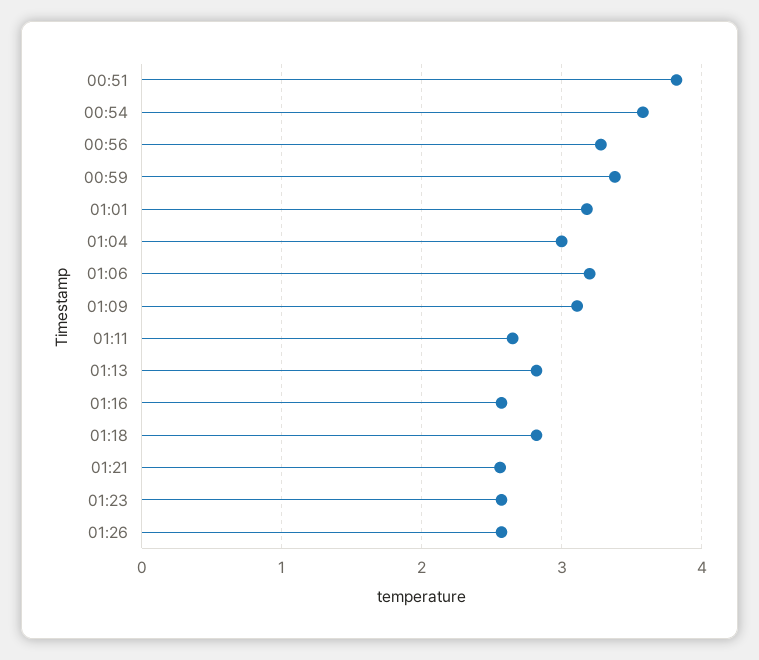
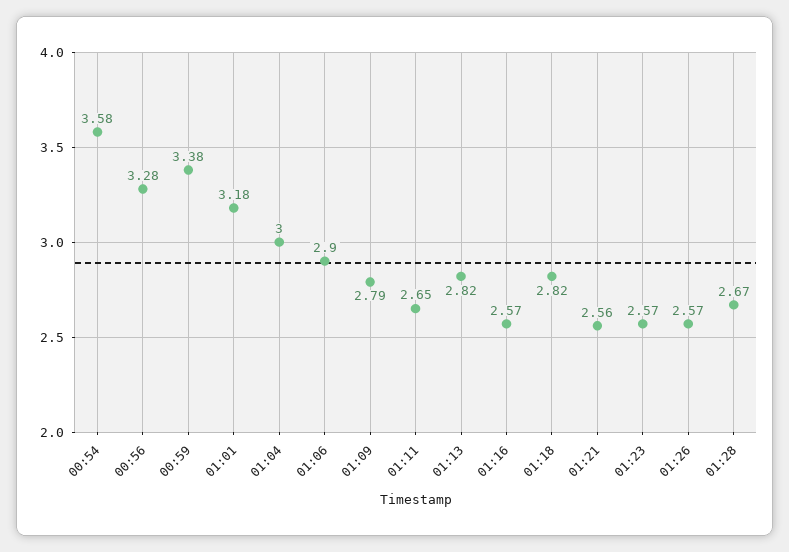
00:51: 3.8 -> none
01:06: 3.2 -> 2.9
01:09: 3.1 -> 2.79
01:28: none -> 2.67

